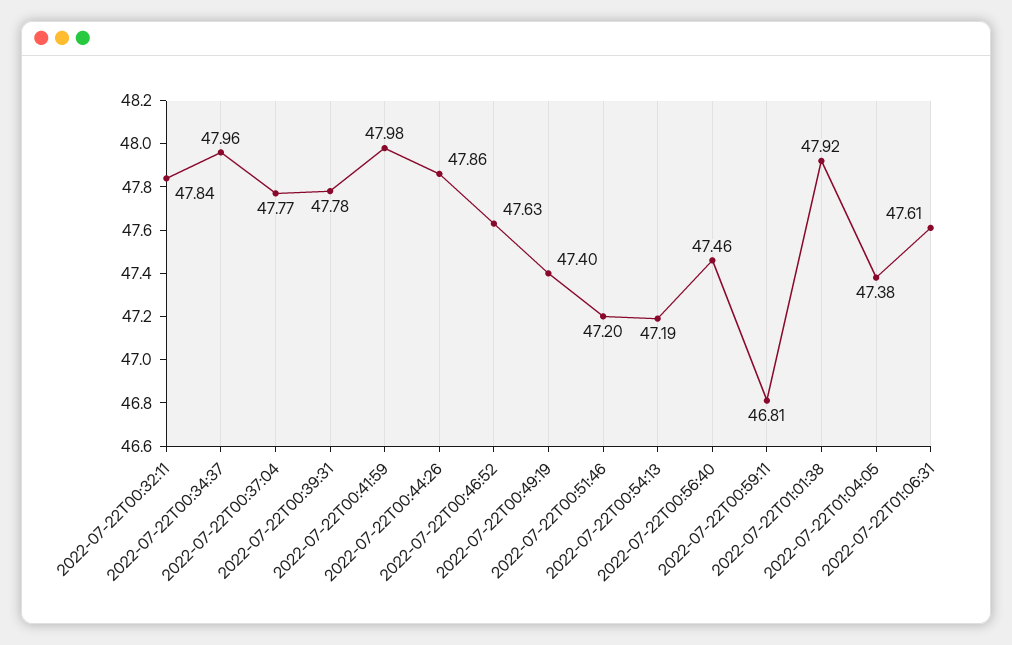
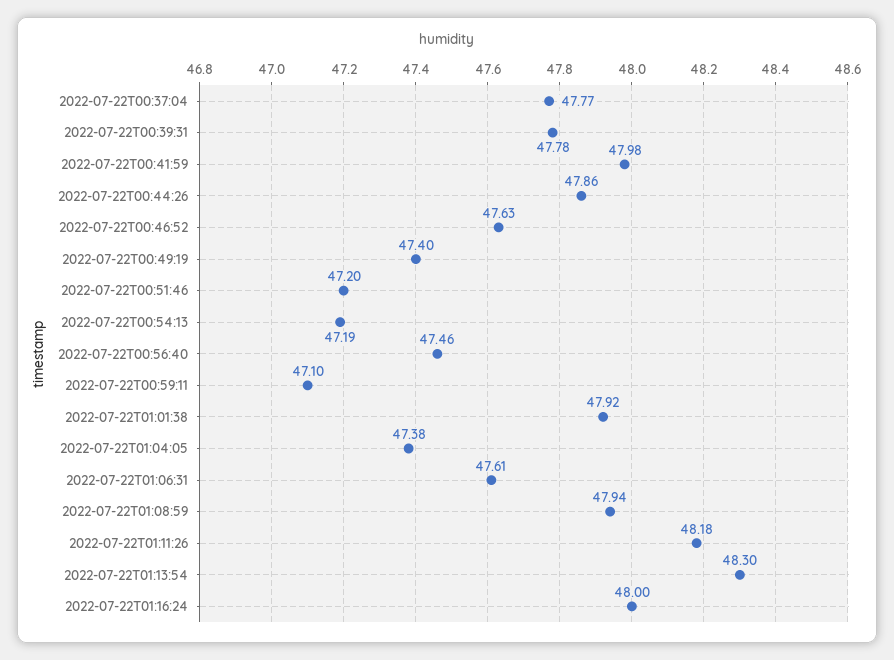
2022-07-22T00:32:11: 47.84 -> none
2022-07-22T00:34:37: 47.96 -> none
2022-07-22T00:59:11: 46.81 -> 47.1
2022-07-22T01:08:59: none -> 47.94
2022-07-22T01:11:26: none -> 48.18
2022-07-22T01:13:54: none -> 48.3
2022-07-22T01:16:24: none -> 48

